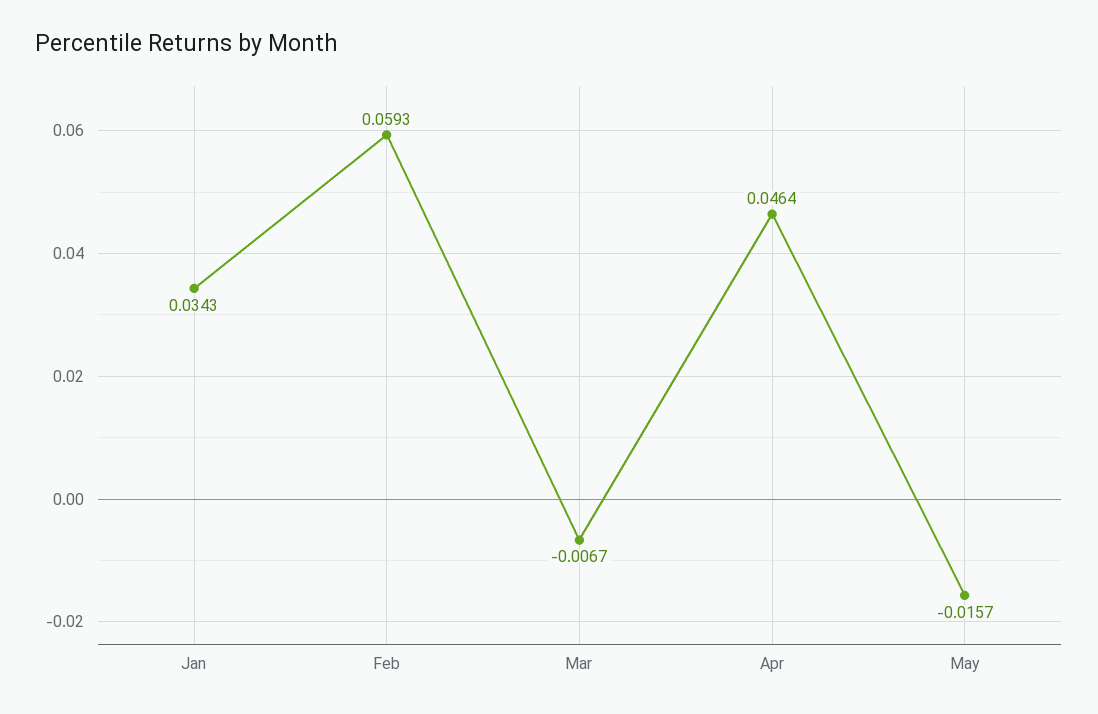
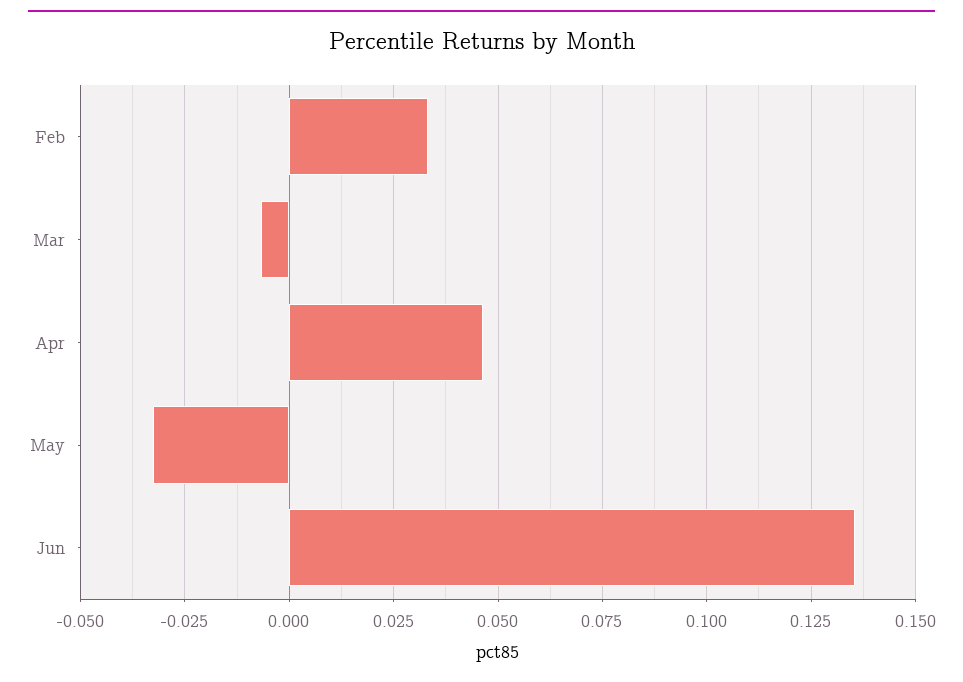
Jan: 0.0343 -> none
Feb: 0.0593 -> 0.0325
May: -0.0157 -> -0.0325
Jun: none -> 0.135

